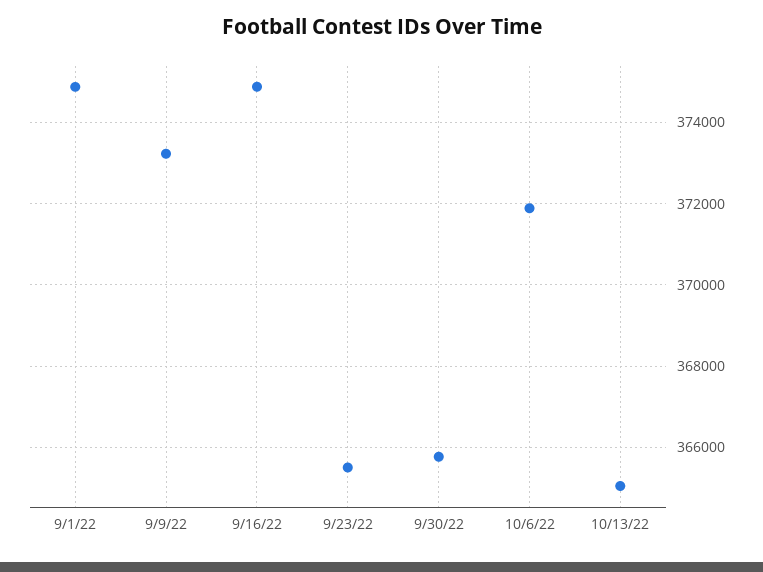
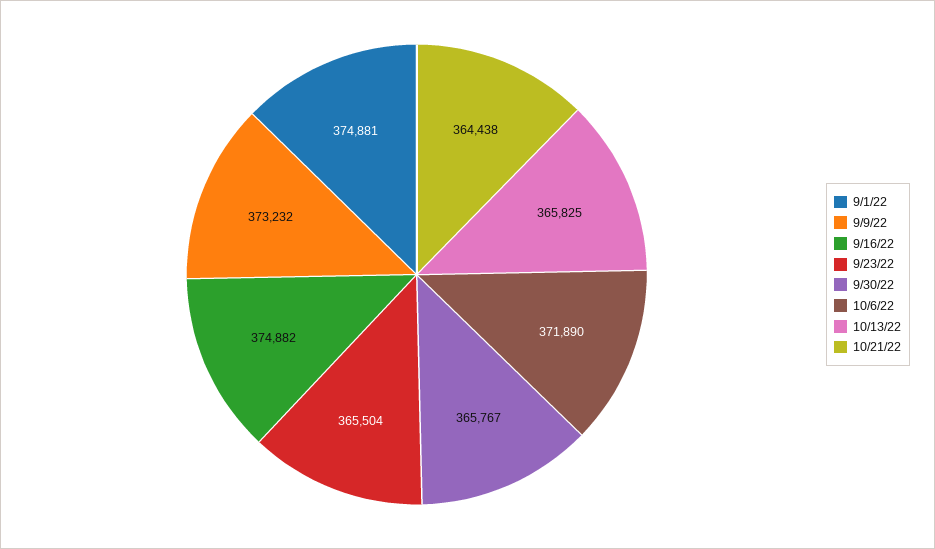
10/13/22: 365000 -> 365825
10/21/22: none -> 364438

